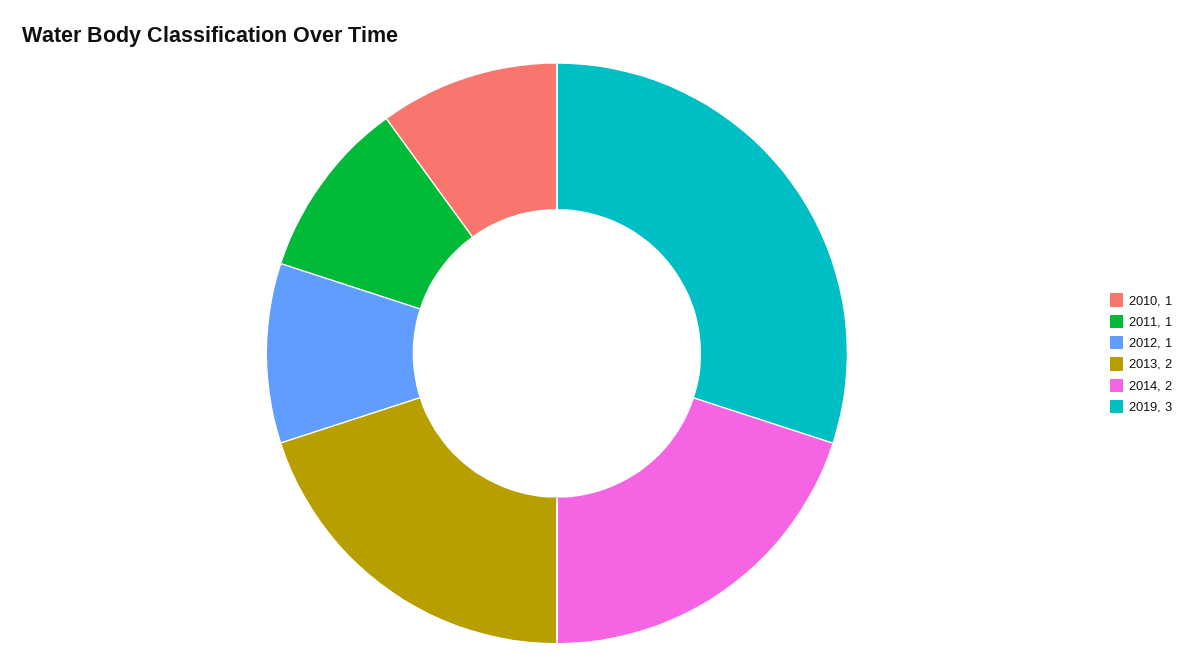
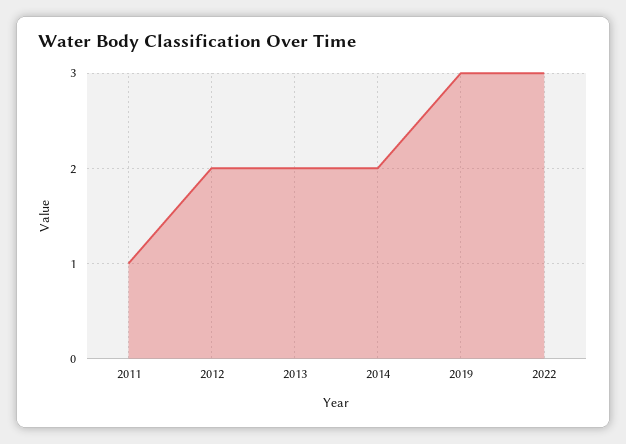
2010: 1 -> none
2012: 1 -> 2
2022: none -> 3

